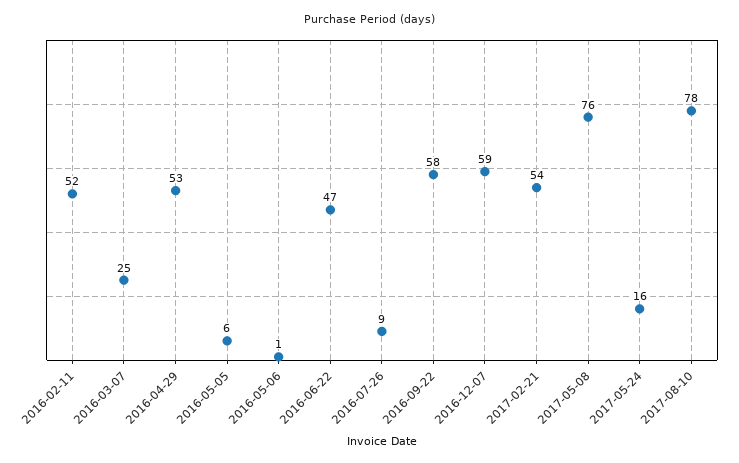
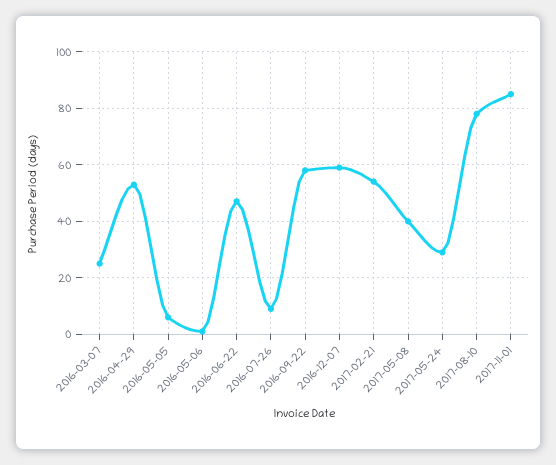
2016-02-11: 52 -> none
2017-05-08: 76 -> 40
2017-05-24: 16 -> 30
2017-11-01: none -> 85

